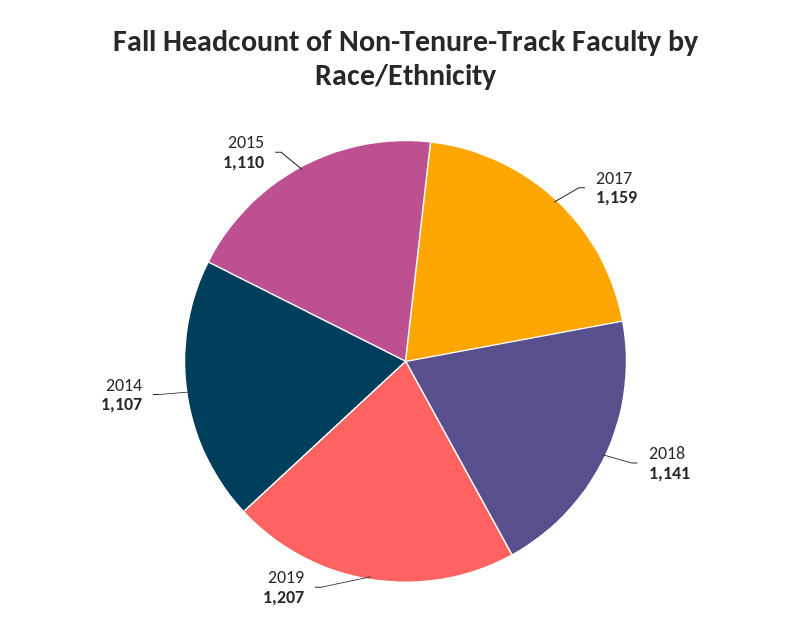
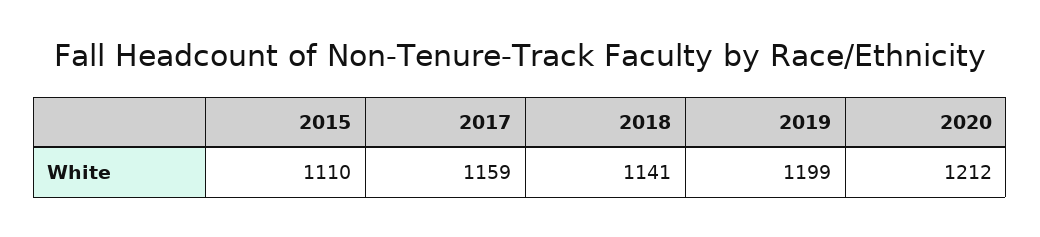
2019: 1207 -> 1199
2014: 1107 -> none
2020: none -> 1212

